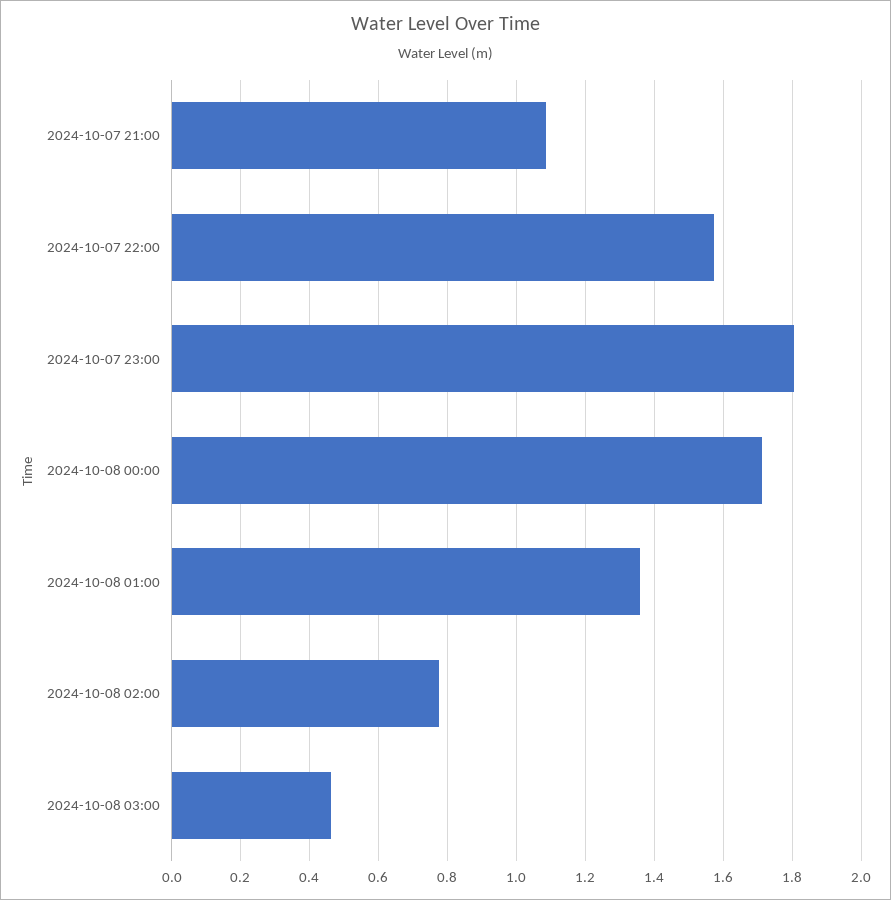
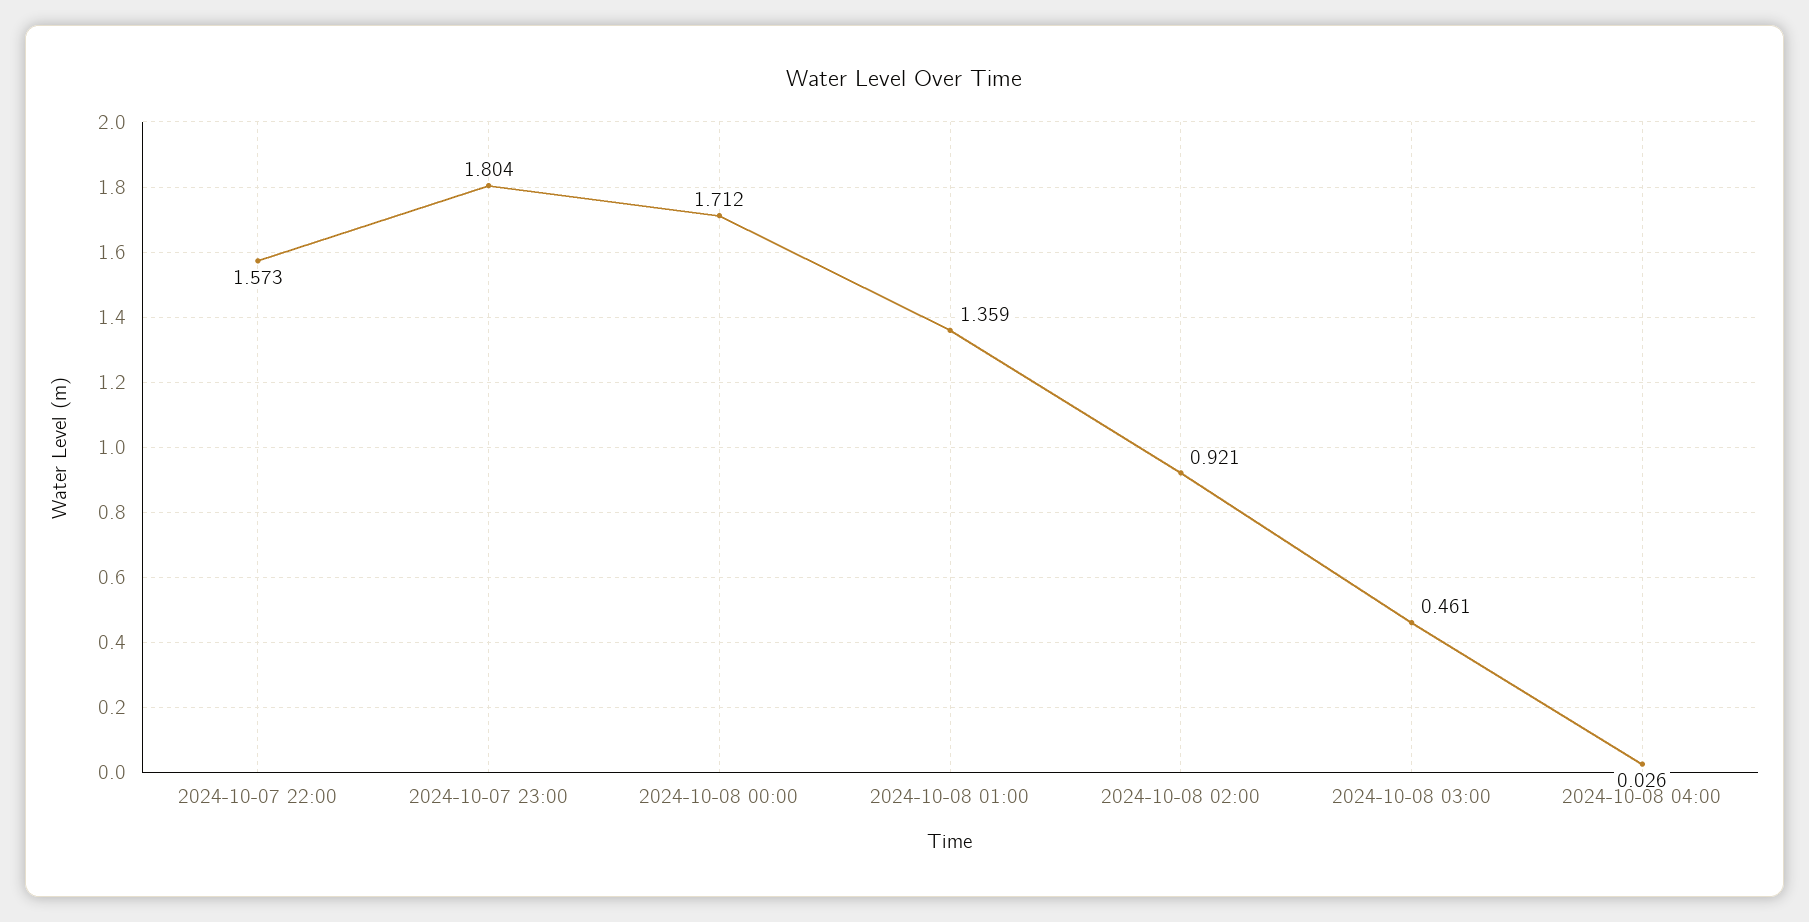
2024-10-07 21:00: 1.08 -> none
2024-10-08 02:00: 0.78 -> 0.921
2024-10-08 04:00: none -> 0.026

